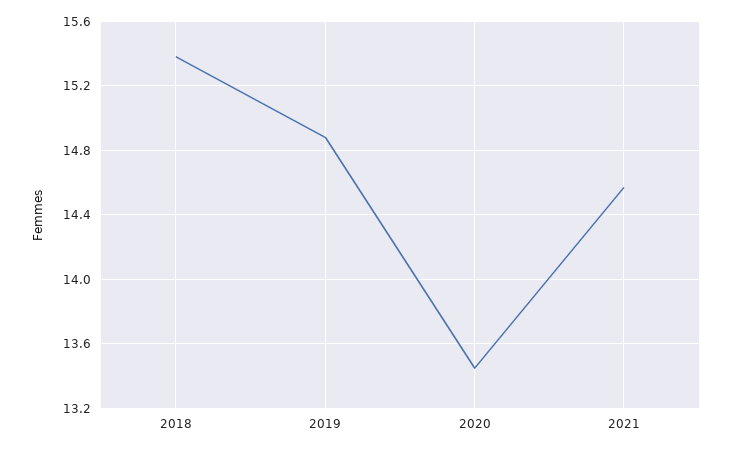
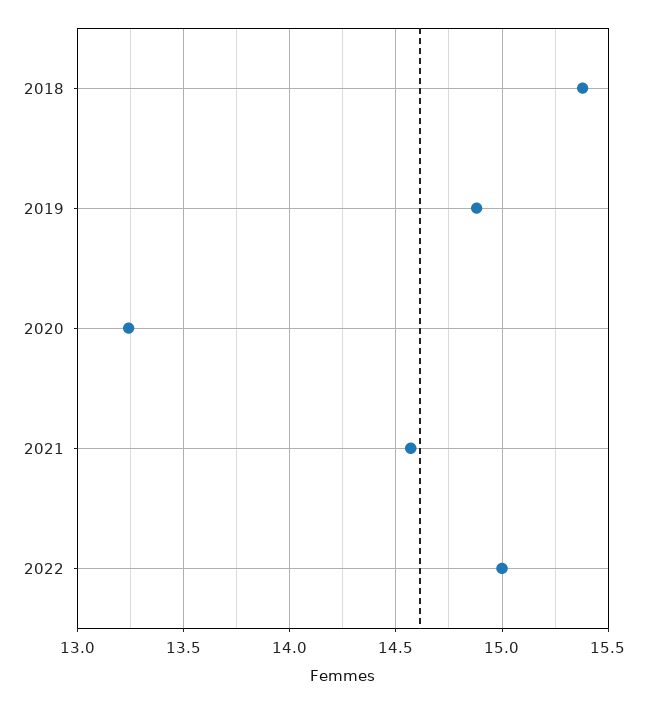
2020: 13.45 -> 13.25
2022: none -> 15

